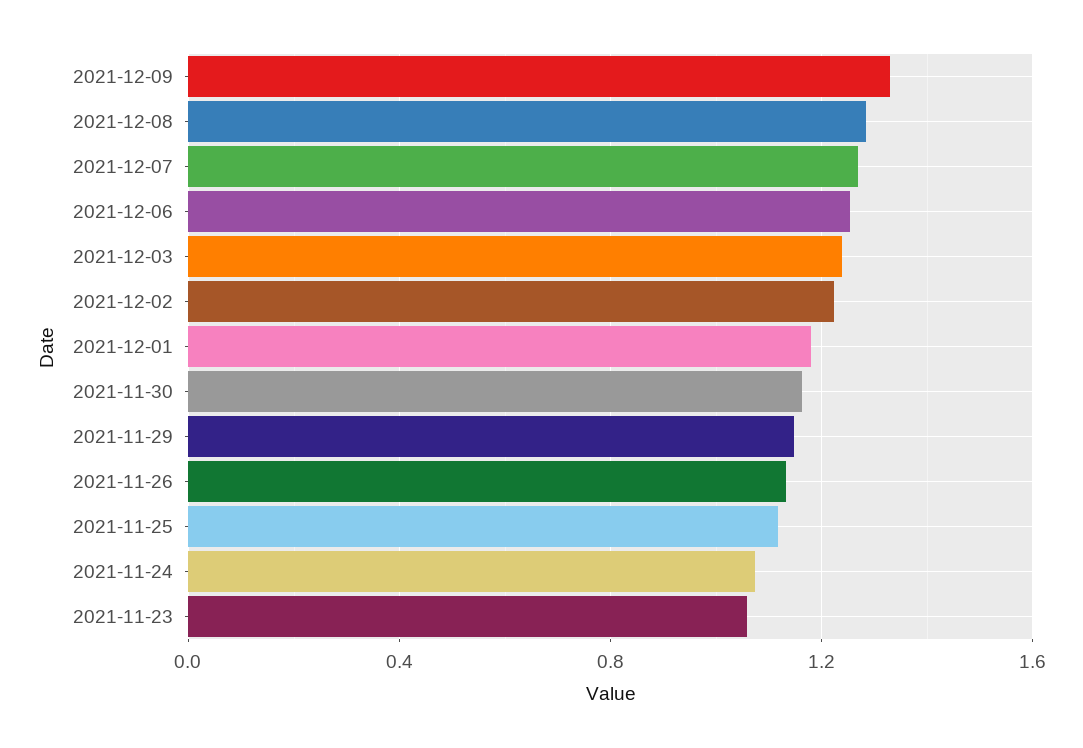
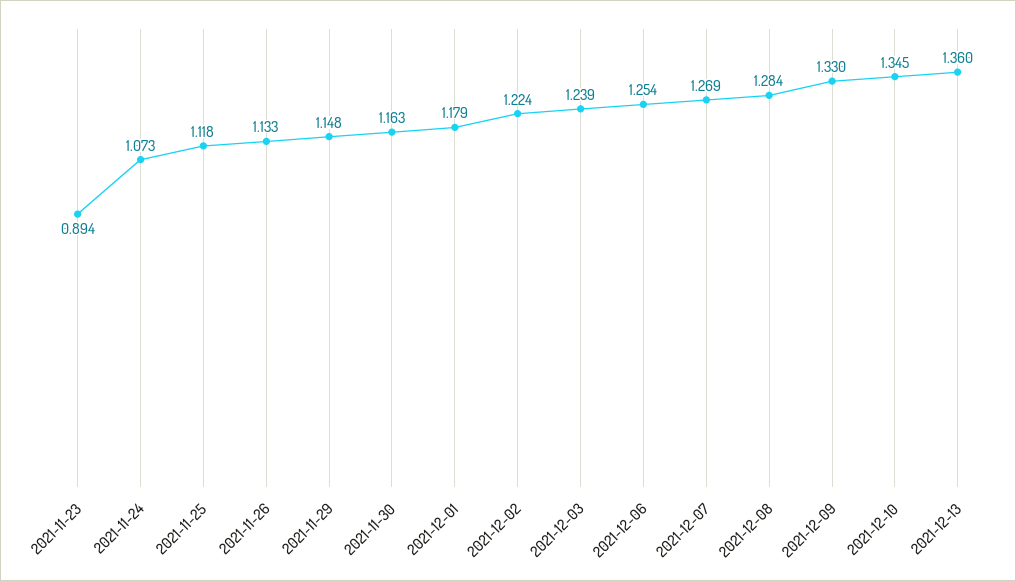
2021-11-23: 1.05 -> 0.894
2021-12-10: none -> 1.345
2021-12-13: none -> 1.36

